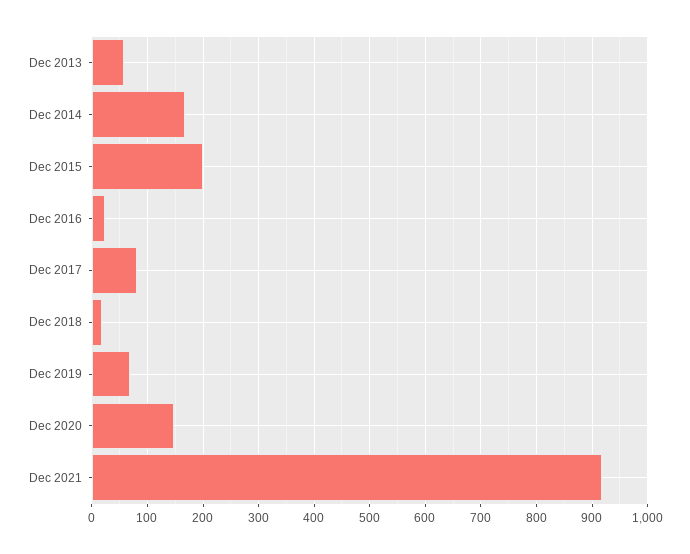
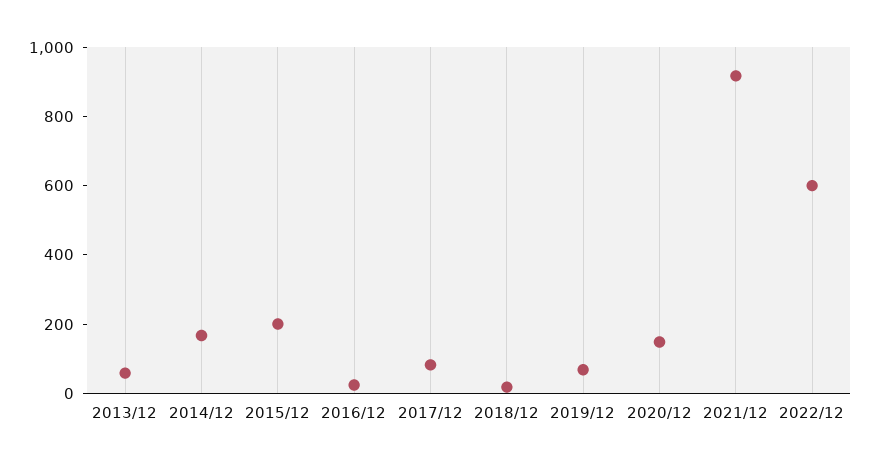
2022/12: none -> 600

